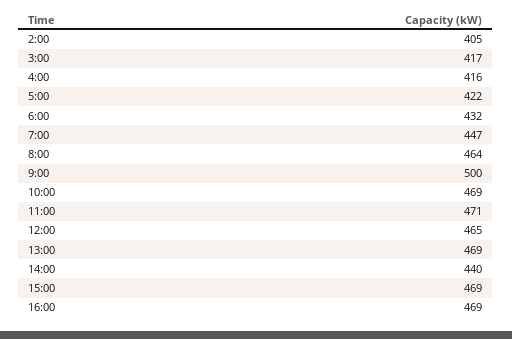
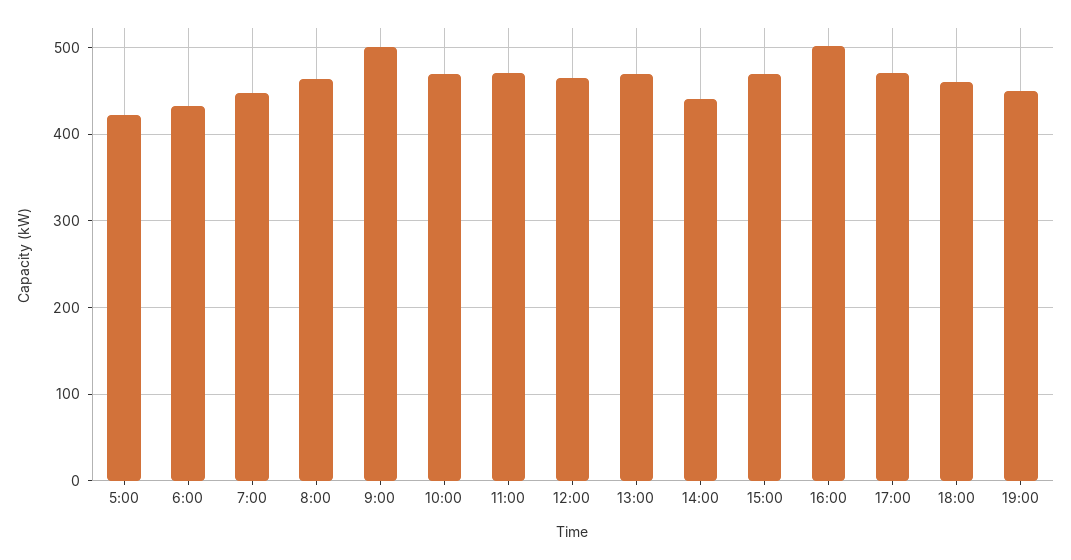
2:00: 405 -> none
3:00: 417 -> none
4:00: 416 -> none
16:00: 469 -> 500
17:00: none -> 470
18:00: none -> 460
19:00: none -> 450

